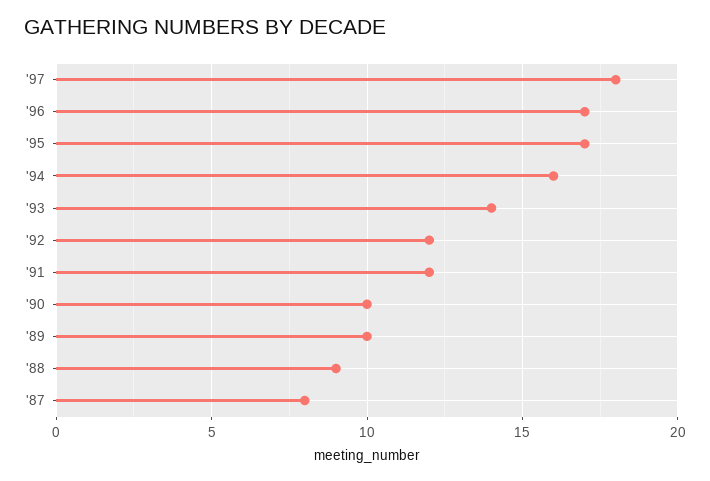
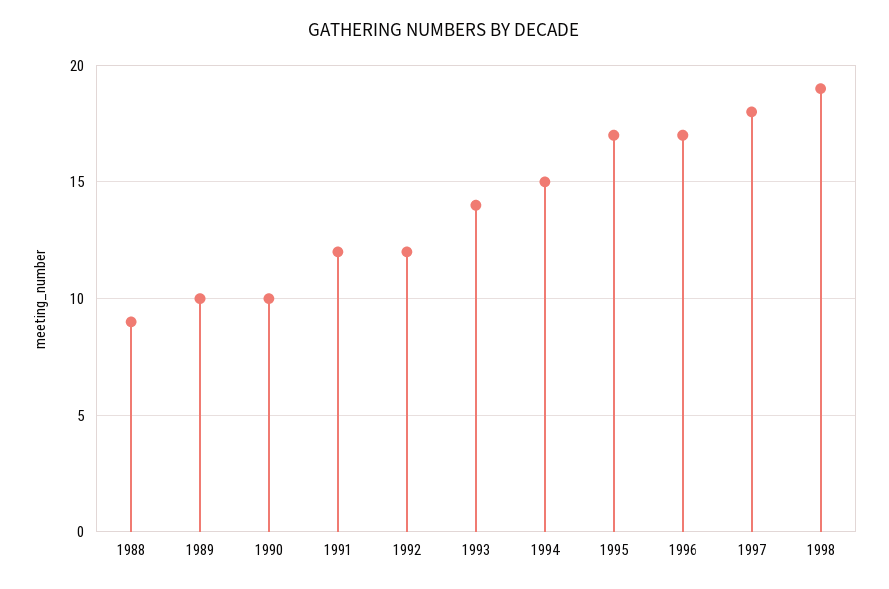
'94: 16 -> 15
'87: 8 -> none
1998: none -> 19

